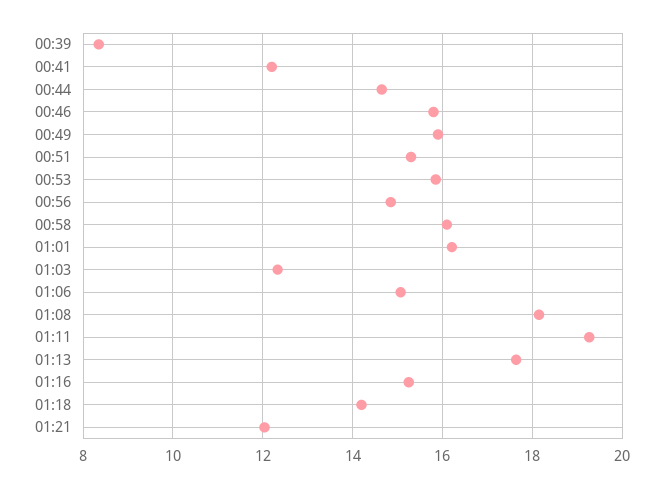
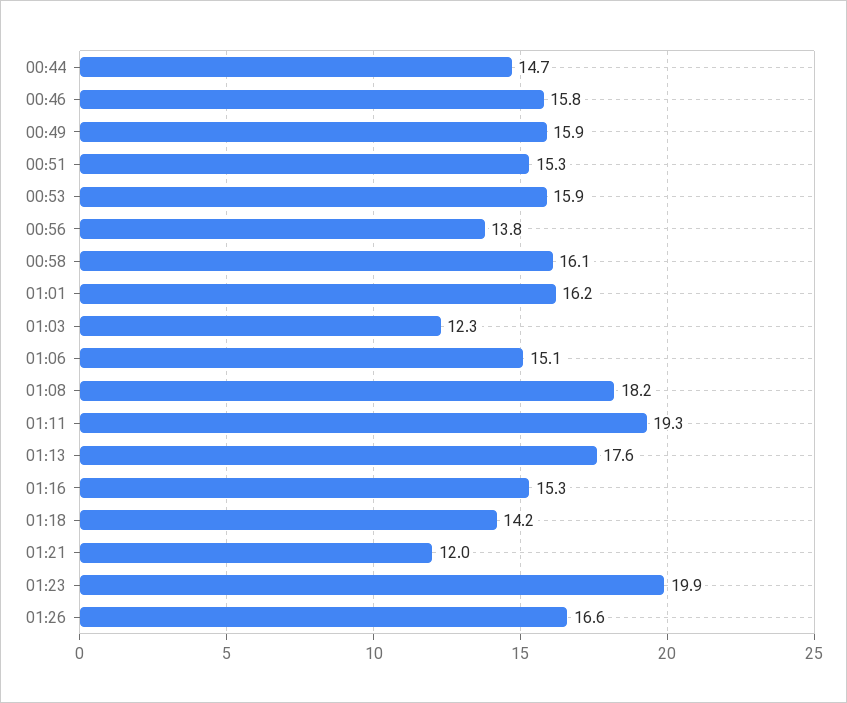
00:39: 8.4 -> none
00:41: 12.2 -> none
00:56: 14.8 -> 13.8
01:23: none -> 19.9
01:26: none -> 16.6

